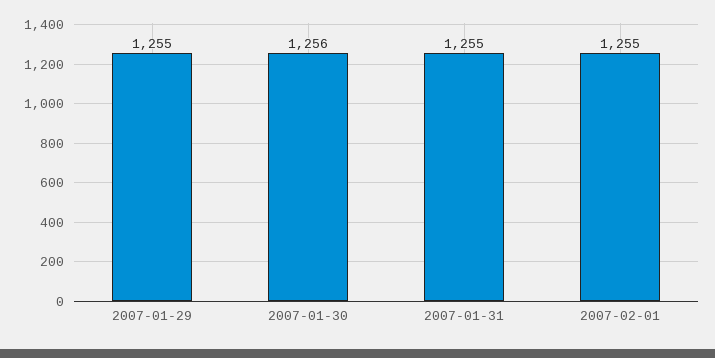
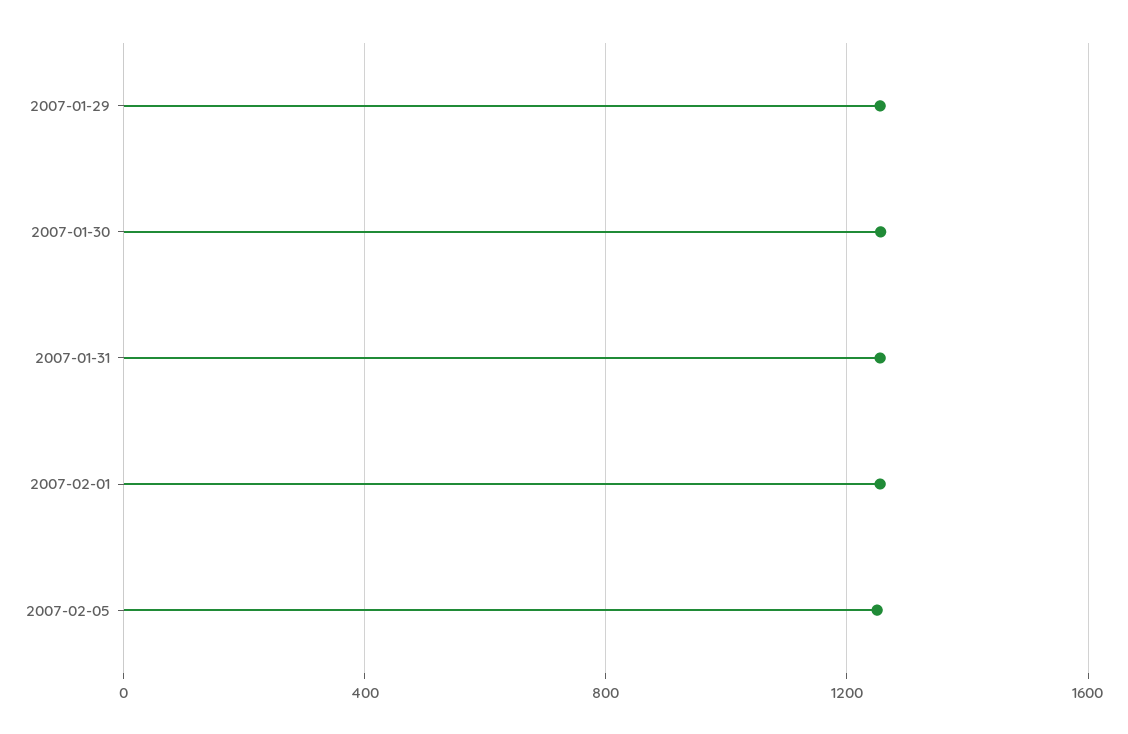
2007-02-05: none -> 1250

